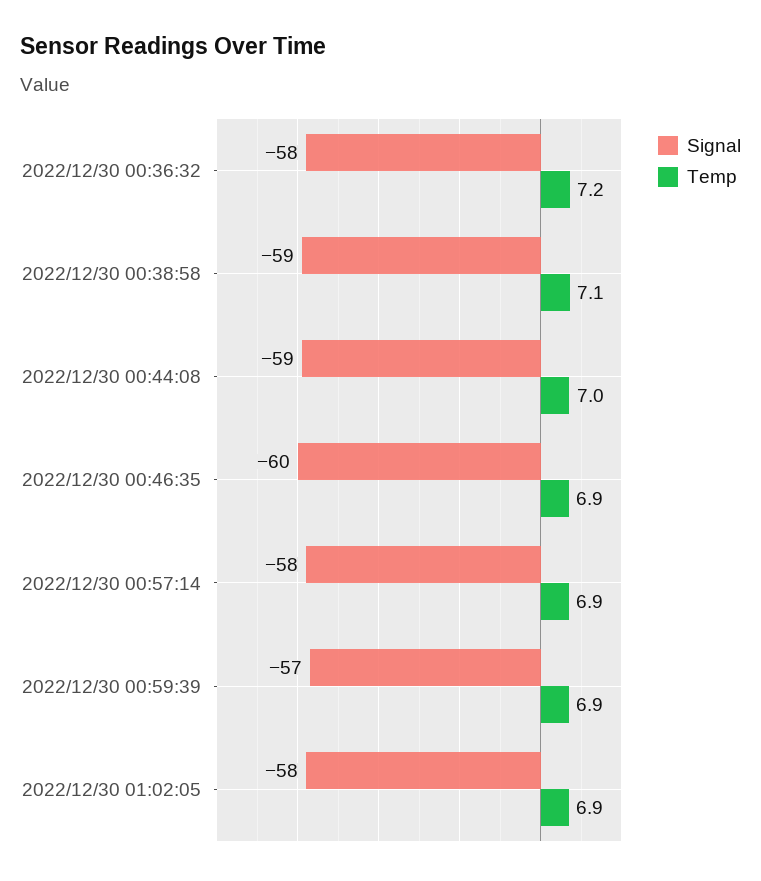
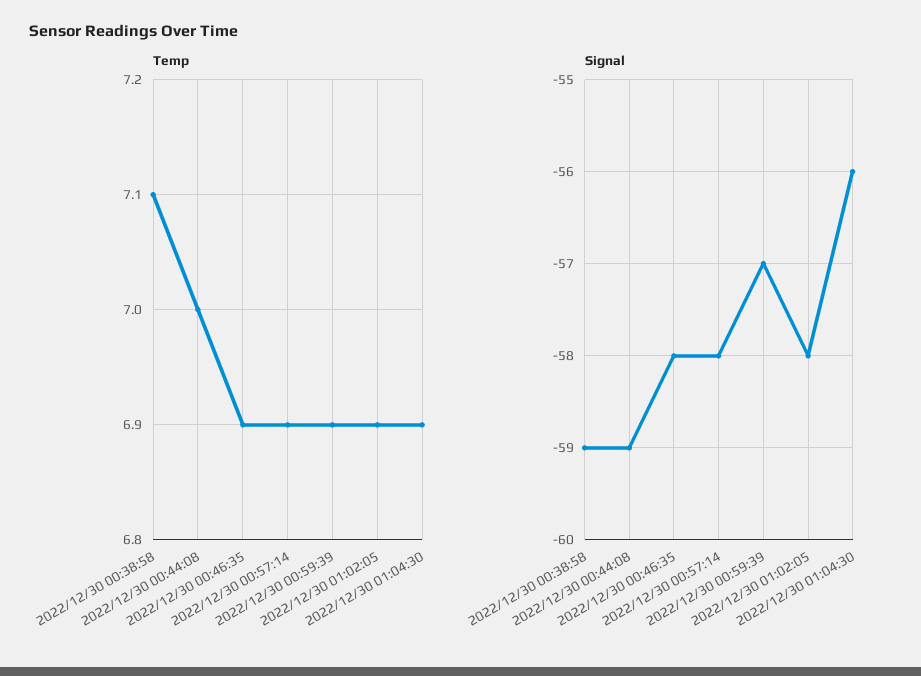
Signal, 2022/12/30 00:36:32: -58 -> none
Temp, 2022/12/30 00:36:32: 7.2 -> none
Signal, 2022/12/30 00:46:35: -60 -> -58
Temp, 2022/12/30 01:04:30: none -> 6.9
Signal, 2022/12/30 01:04:30: none -> -56

